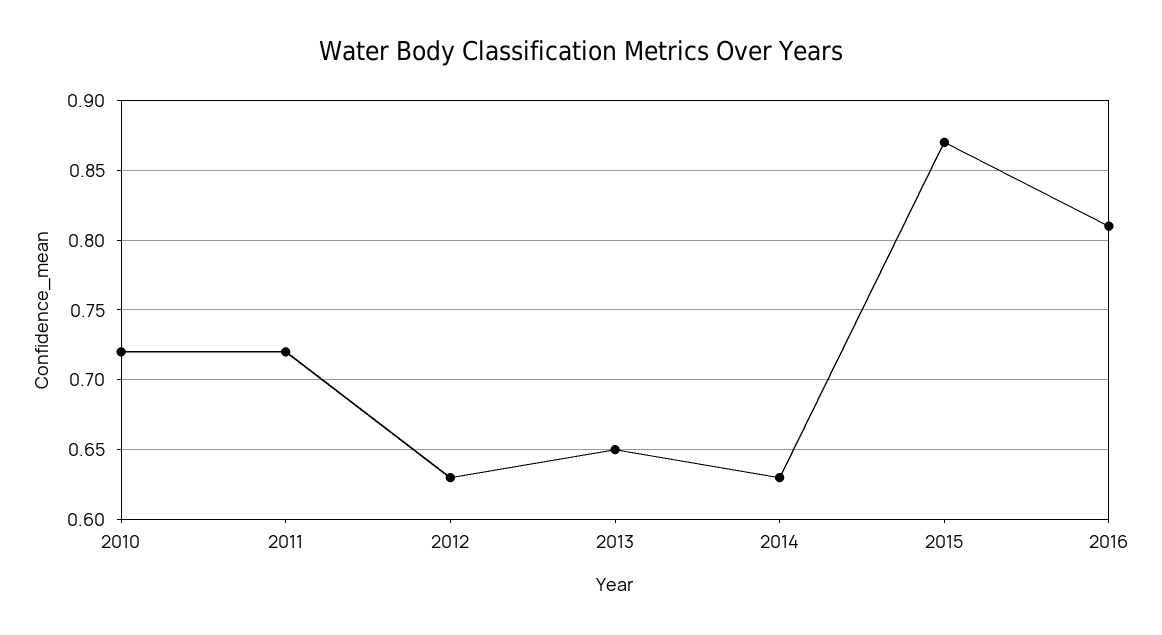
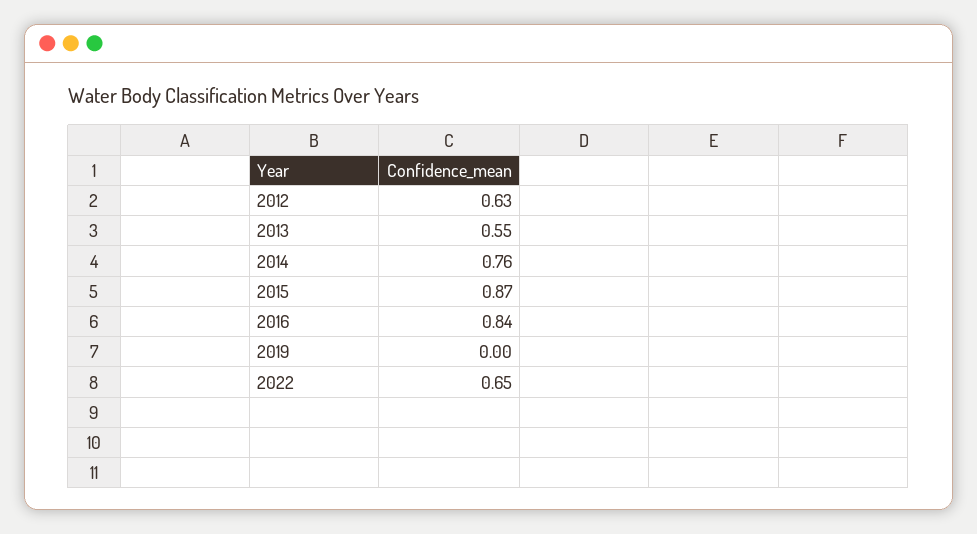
2010: 0.72 -> none
2011: 0.72 -> none
2013: 0.65 -> 0.55
2014: 0.63 -> 0.76
2016: 0.81 -> 0.84
2019: none -> 0
2022: none -> 0.65

